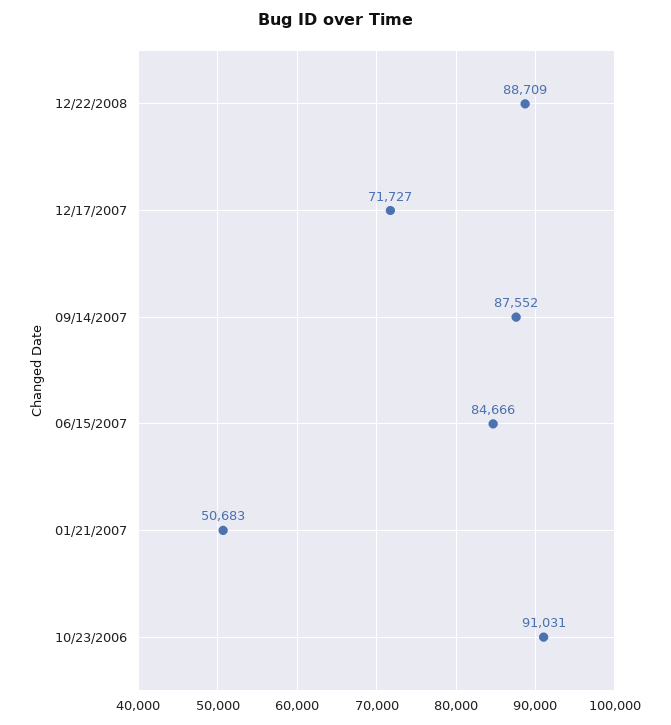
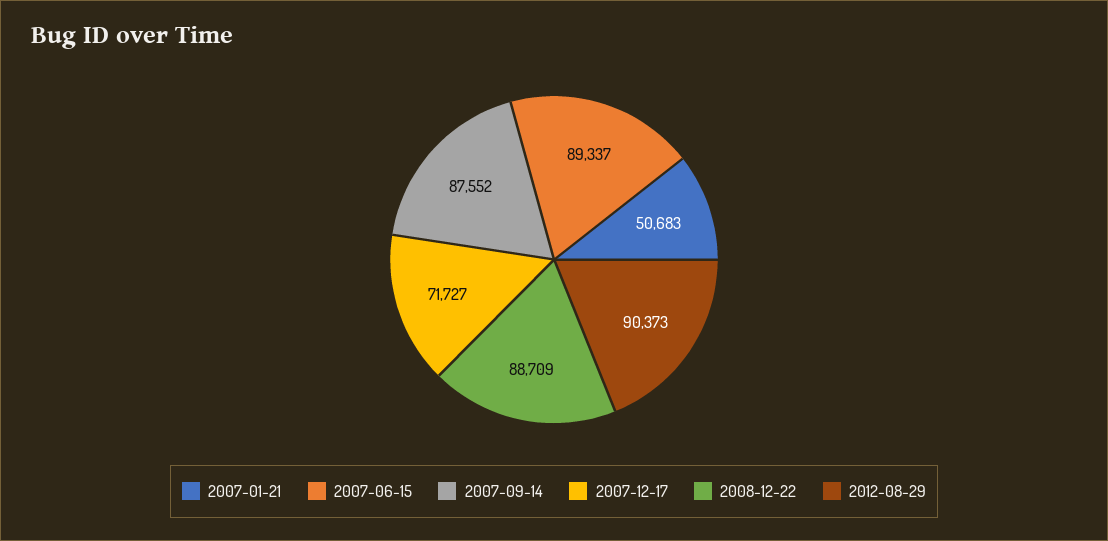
06/15/2007: 84666 -> 89337
10/23/2006: 91031 -> none
2012-08-29: none -> 90373

